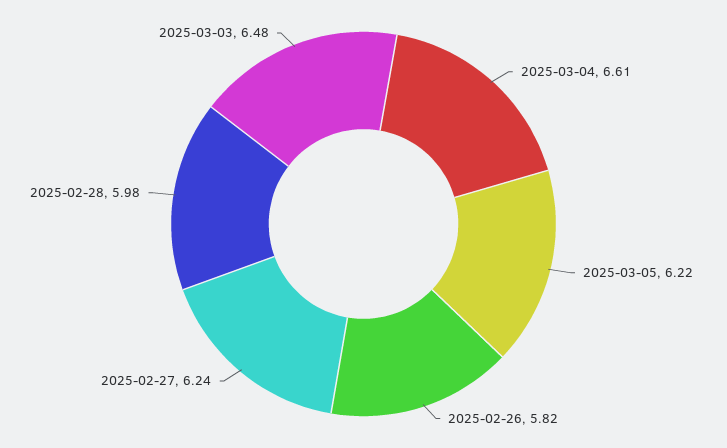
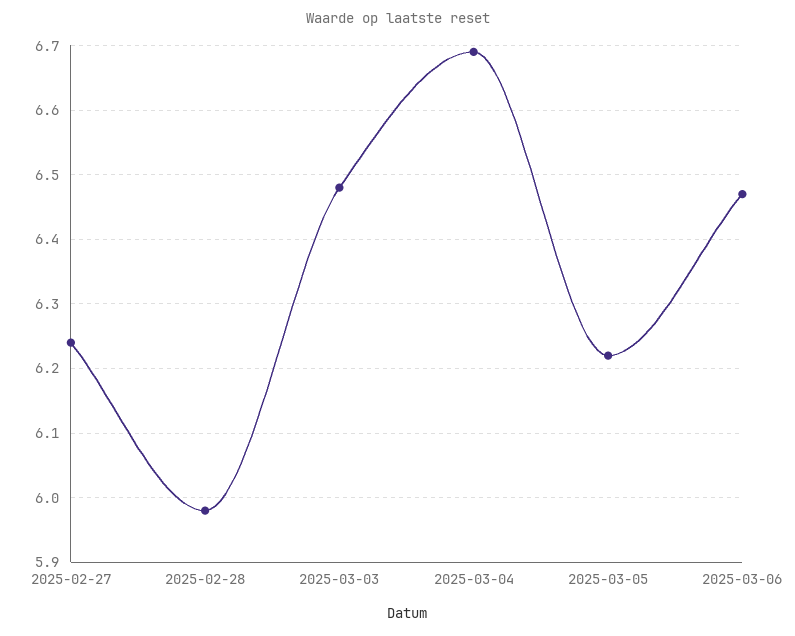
2025-03-04: 6.61 -> 6.69
2025-02-26: 5.82 -> none
2025-03-06: none -> 6.47

